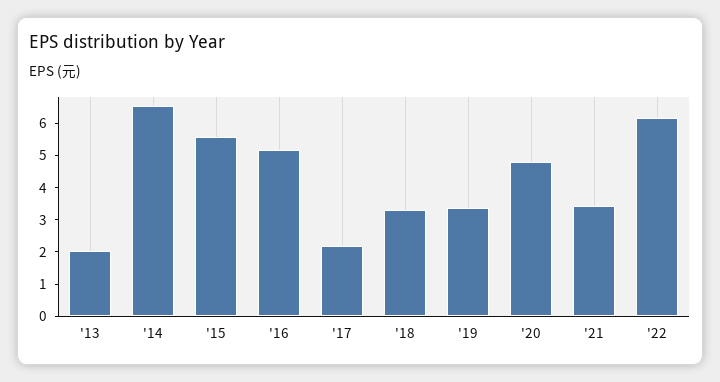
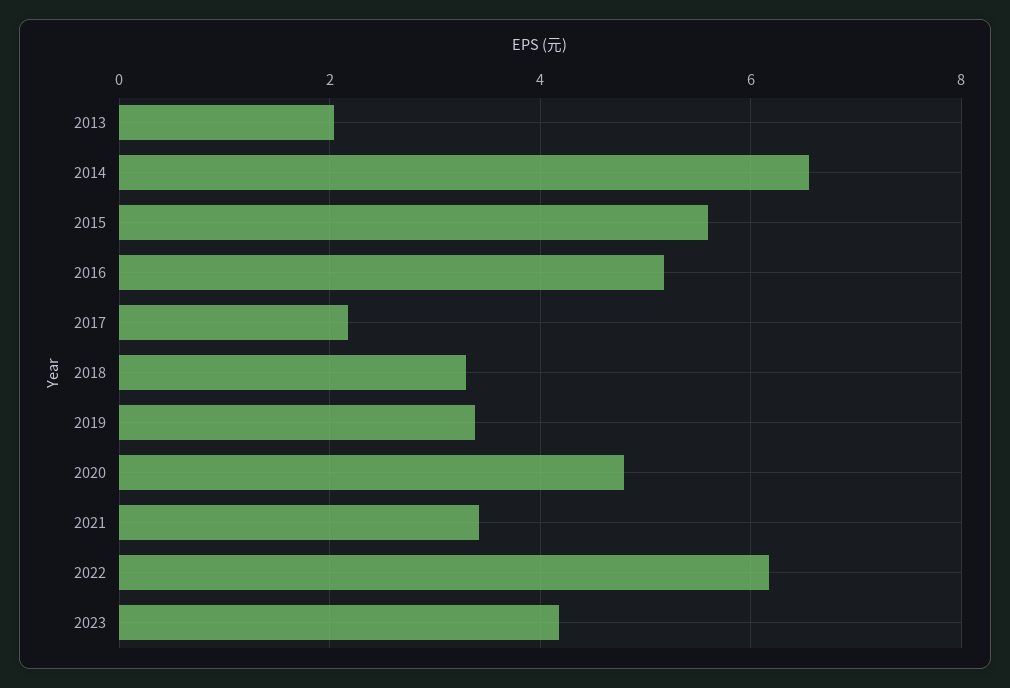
2023: none -> 4.2

